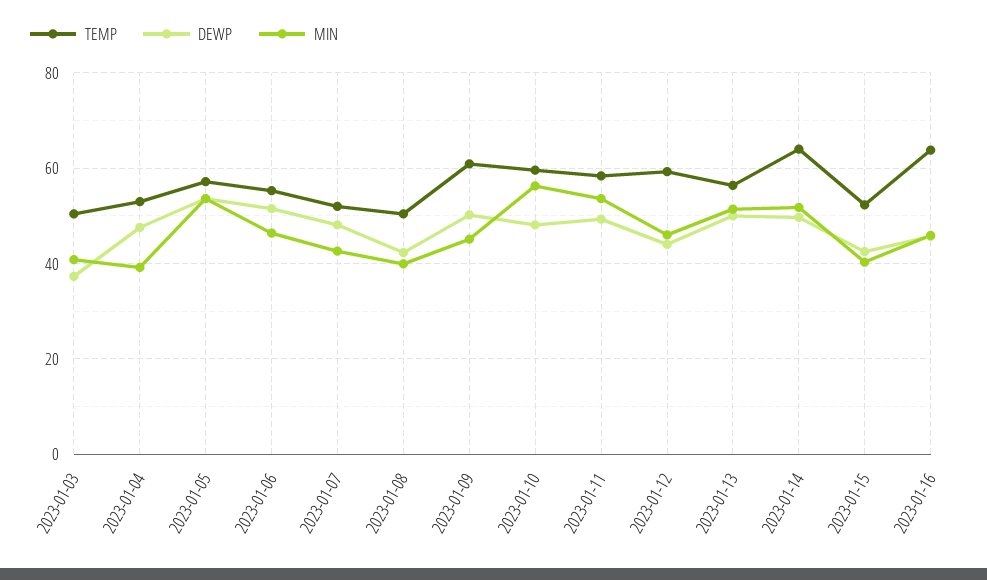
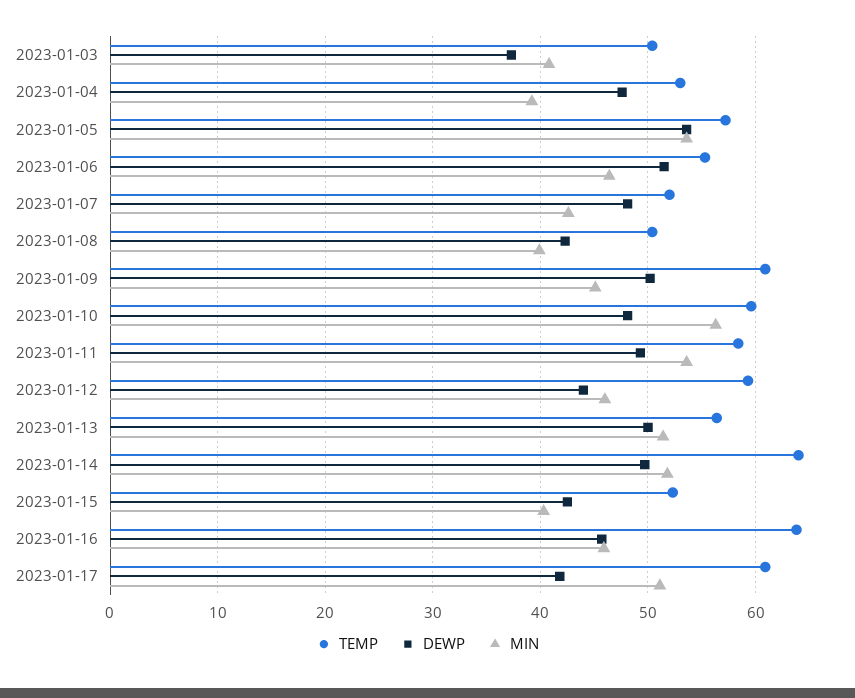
TEMP, 2023-01-17: none -> 61
DEWP, 2023-01-17: none -> 42
MIN, 2023-01-17: none -> 51

